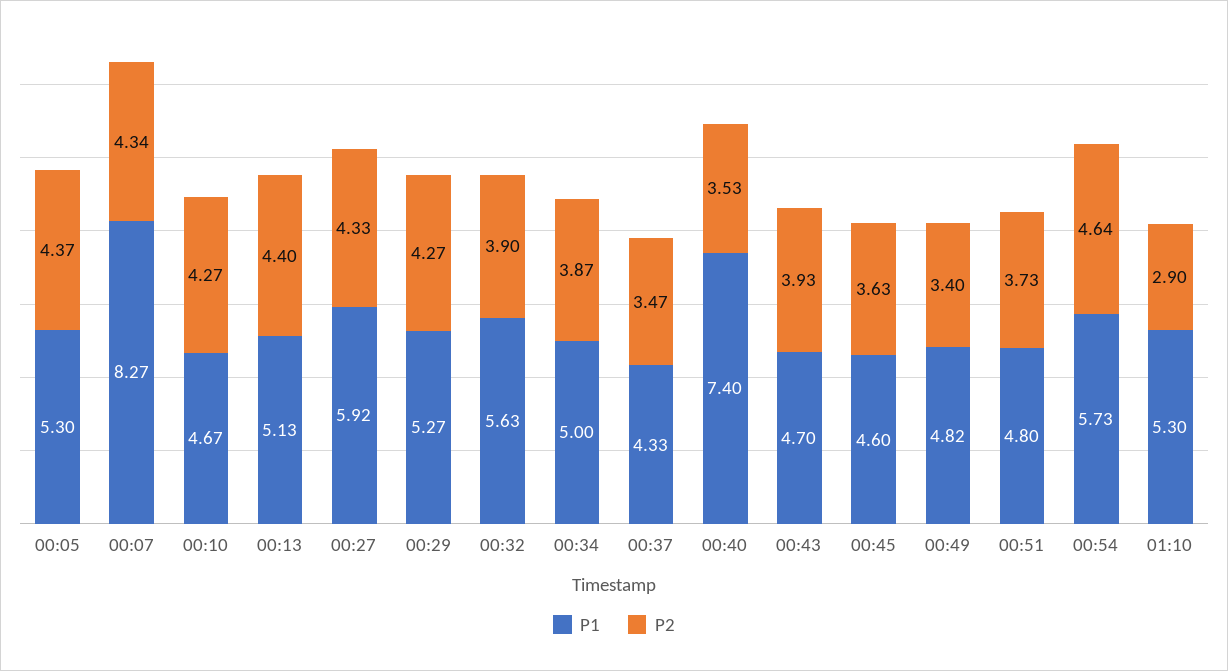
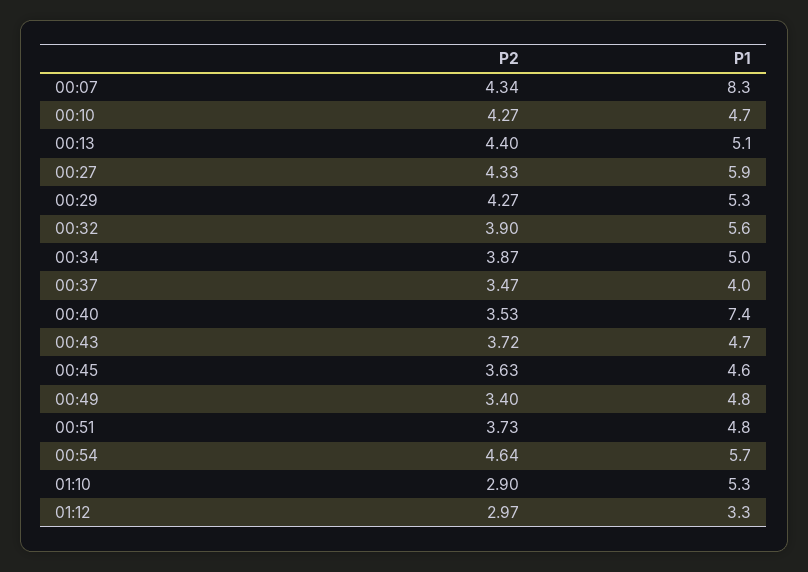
P1, 00:05: 5.3 -> none
P2, 00:05: 4.37 -> none
P1, 00:37: 4.33 -> 4
P2, 00:43: 3.93 -> 3.72
P2, 01:12: none -> 2.97
P1, 01:12: none -> 3.3

